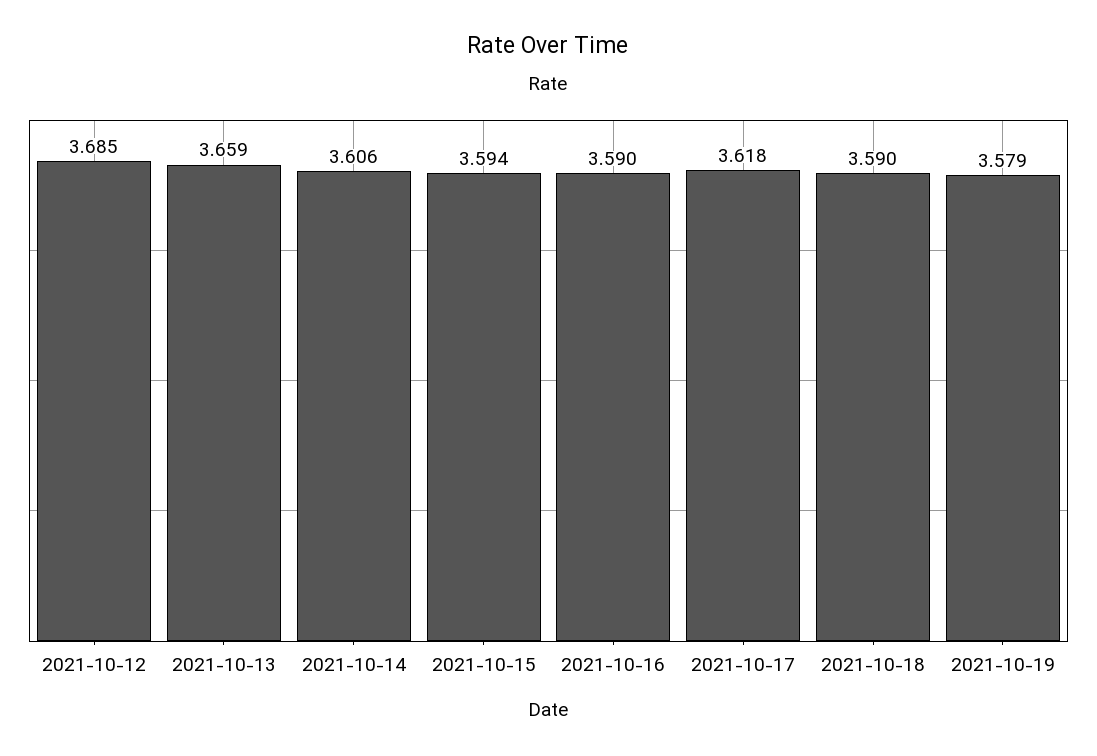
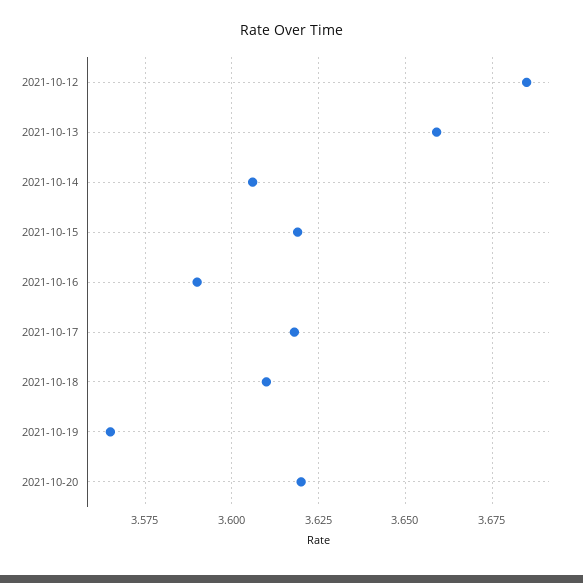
2021-10-15: 3.594 -> 3.62
2021-10-18: 3.59 -> 3.61
2021-10-19: 3.579 -> 3.565
2021-10-20: none -> 3.62

